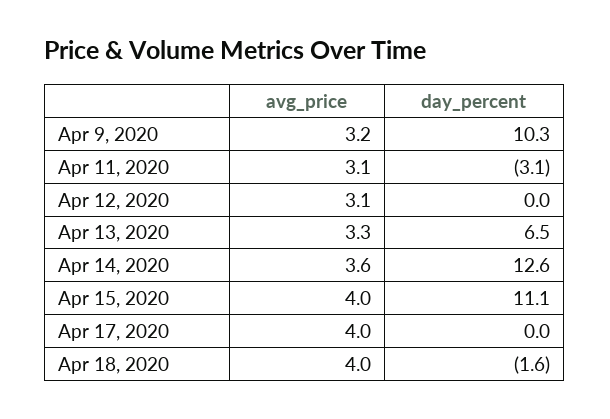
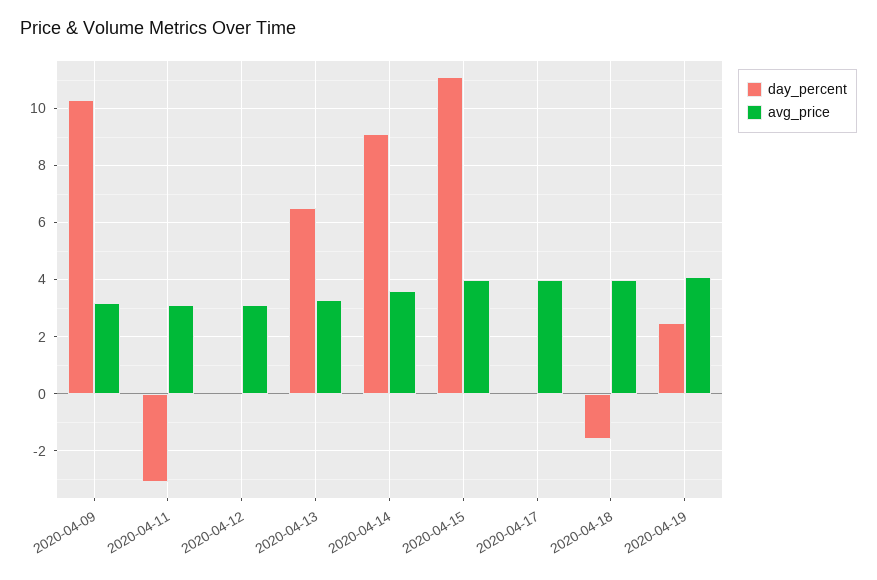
day_percent, Apr 14, 2020: 12.6 -> 9
day_percent, 2020-04-19: none -> 2.5
avg_price, 2020-04-19: none -> 4

